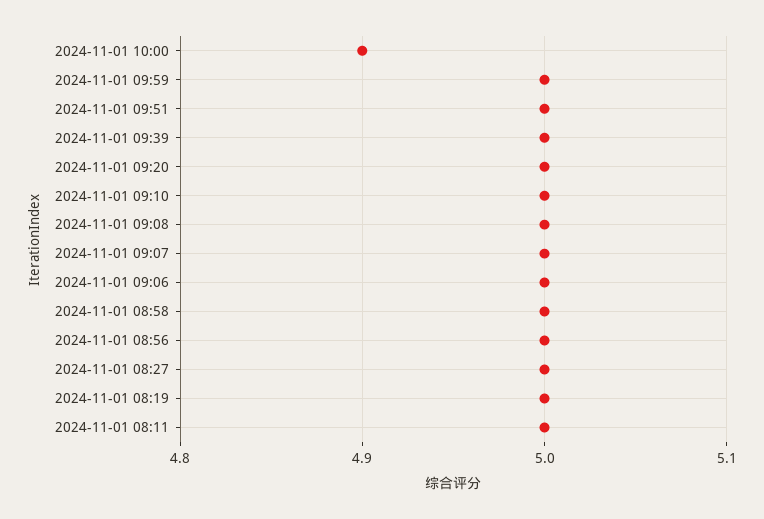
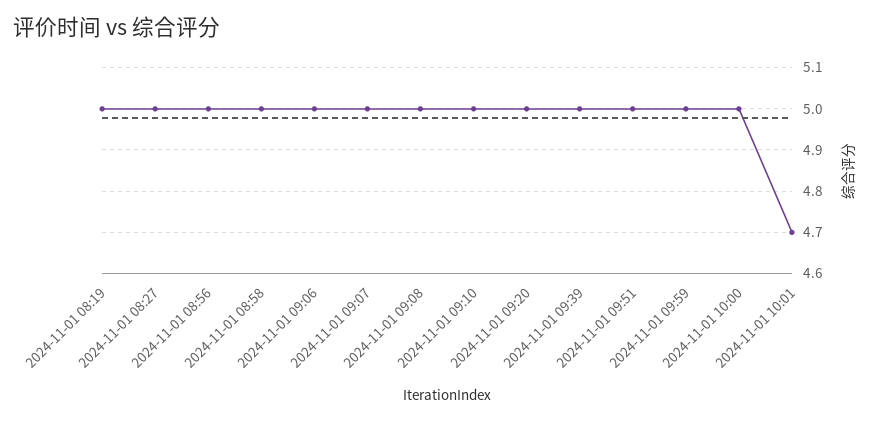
2024-11-01 10:00: 4.9 -> 5
2024-11-01 08:11: 5 -> none
2024-11-01 10:01: none -> 4.7

